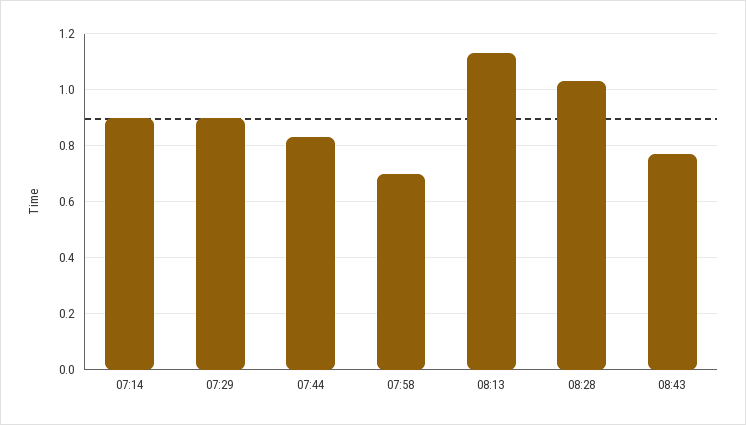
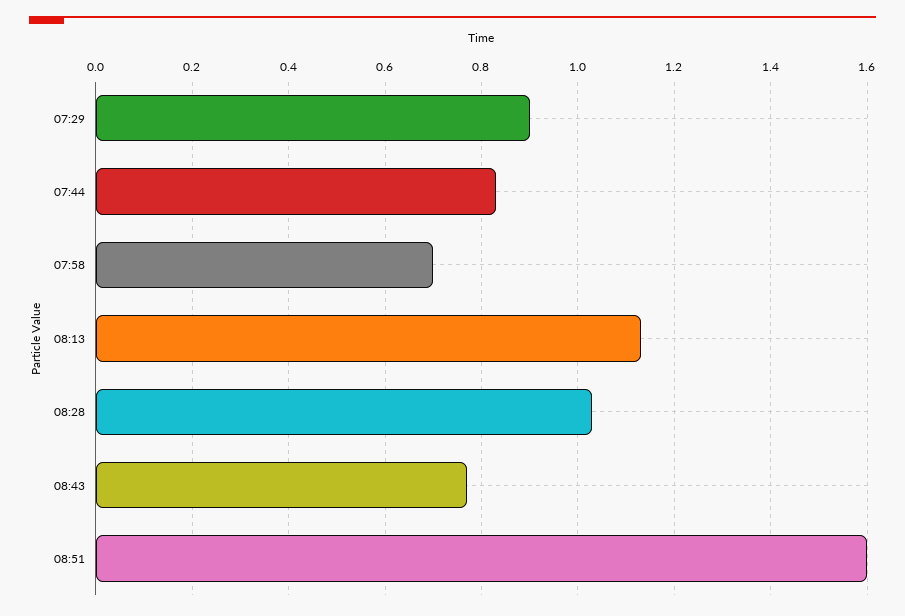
07:14: 0.9 -> none
08:51: none -> 1.6

